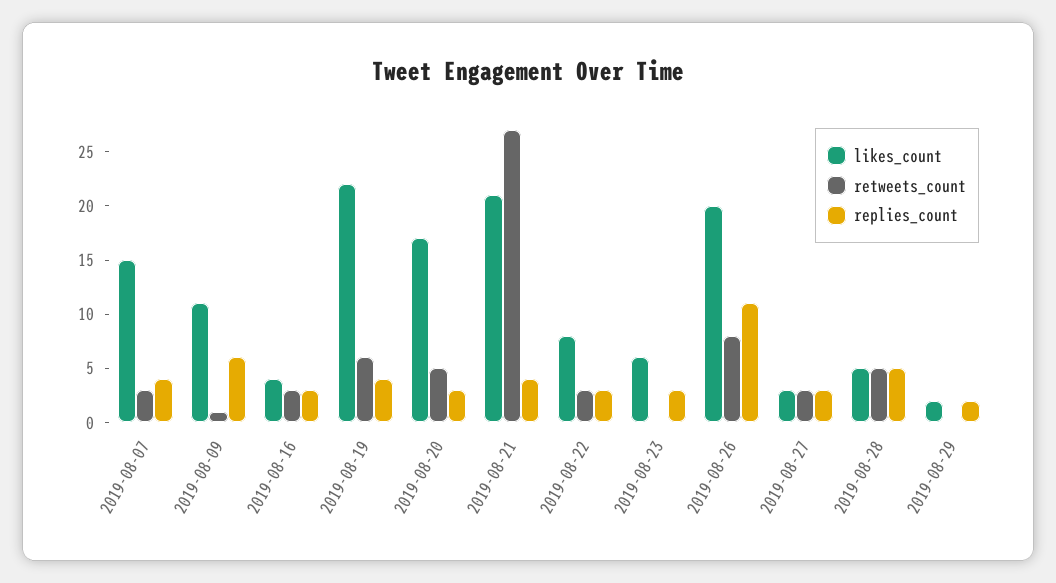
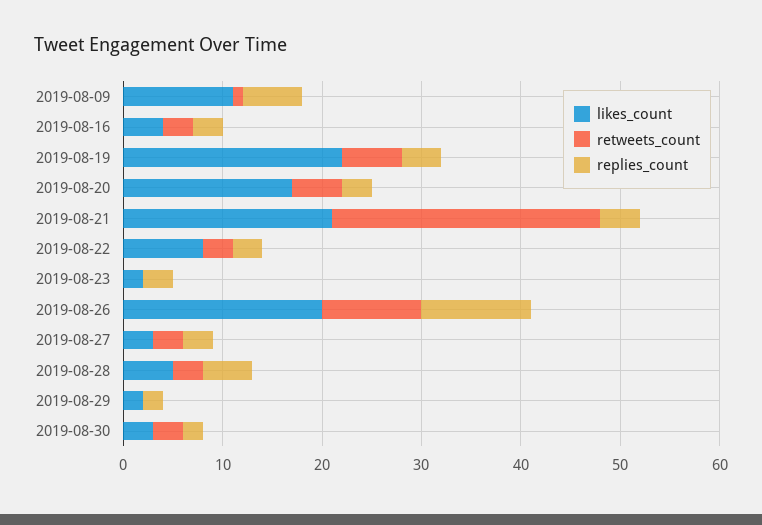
likes_count, 2019-08-07: 15 -> none
retweets_count, 2019-08-07: 3 -> none
replies_count, 2019-08-07: 4 -> none
likes_count, 2019-08-23: 6 -> 2
retweets_count, 2019-08-26: 8 -> 10
retweets_count, 2019-08-28: 5 -> 3
likes_count, 2019-08-30: none -> 3
retweets_count, 2019-08-30: none -> 3
replies_count, 2019-08-30: none -> 2

